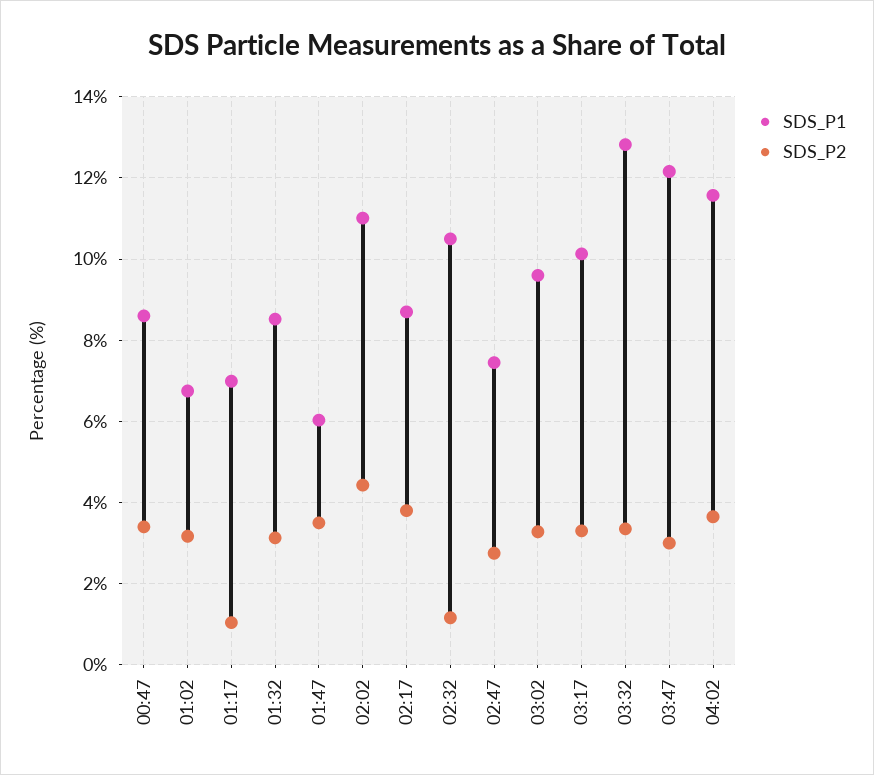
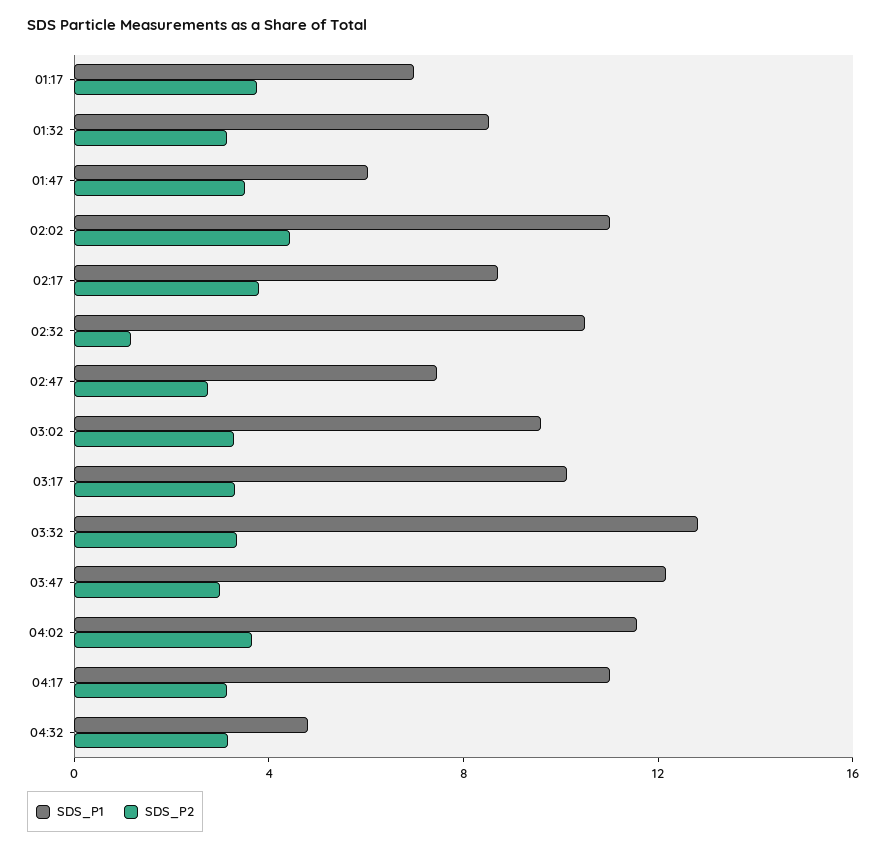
SDS_P1, 00:47: 8.6 -> none
SDS_P2, 00:47: 3.4 -> none
SDS_P1, 01:02: 6.8 -> none
SDS_P2, 01:02: 3.2 -> none
SDS_P2, 01:17: 1 -> 4
SDS_P1, 04:17: none -> 11
SDS_P2, 04:17: none -> 3
SDS_P1, 04:32: none -> 5
SDS_P2, 04:32: none -> 3

